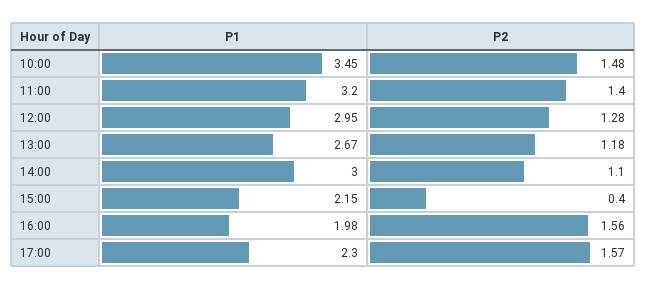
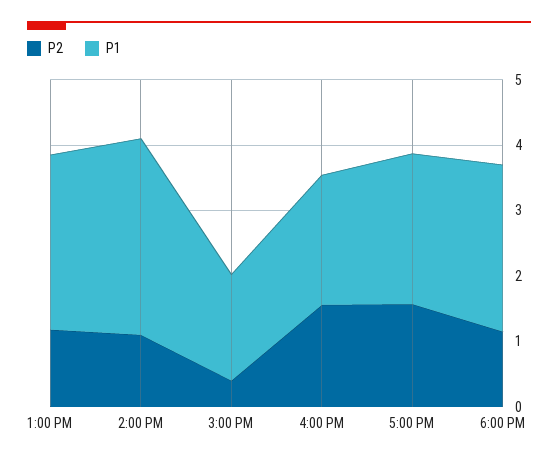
P1, 10:00: 3.45 -> none
P2, 10:00: 1.48 -> none
P1, 11:00: 3.2 -> none
P2, 11:00: 1.4 -> none
P1, 12:00: 2.95 -> none
P2, 12:00: 1.28 -> none
P1, 15:00: 2.15 -> 1.6
P2, 6:00 PM: none -> 1.2
P1, 6:00 PM: none -> 2.6

